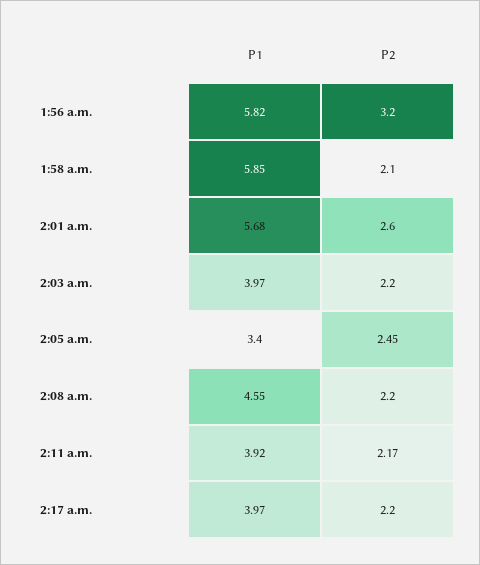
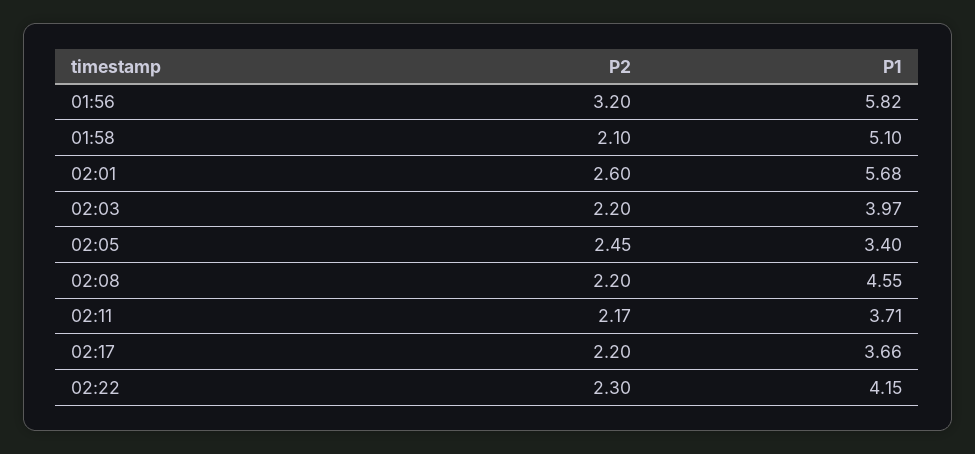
P1, 1:58 a.m.: 5.85 -> 5.1
P1, 2:11 a.m.: 3.92 -> 3.71
P1, 2:17 a.m.: 3.97 -> 3.66
P2, 02:22: none -> 2.3
P1, 02:22: none -> 4.15

